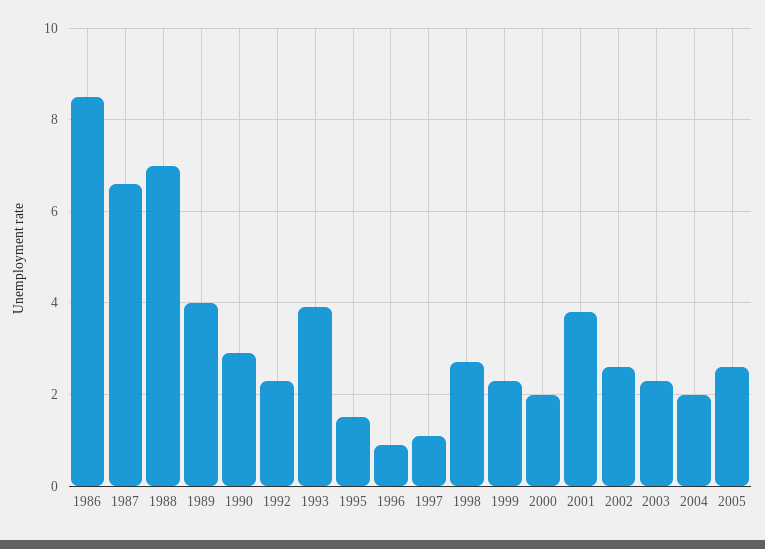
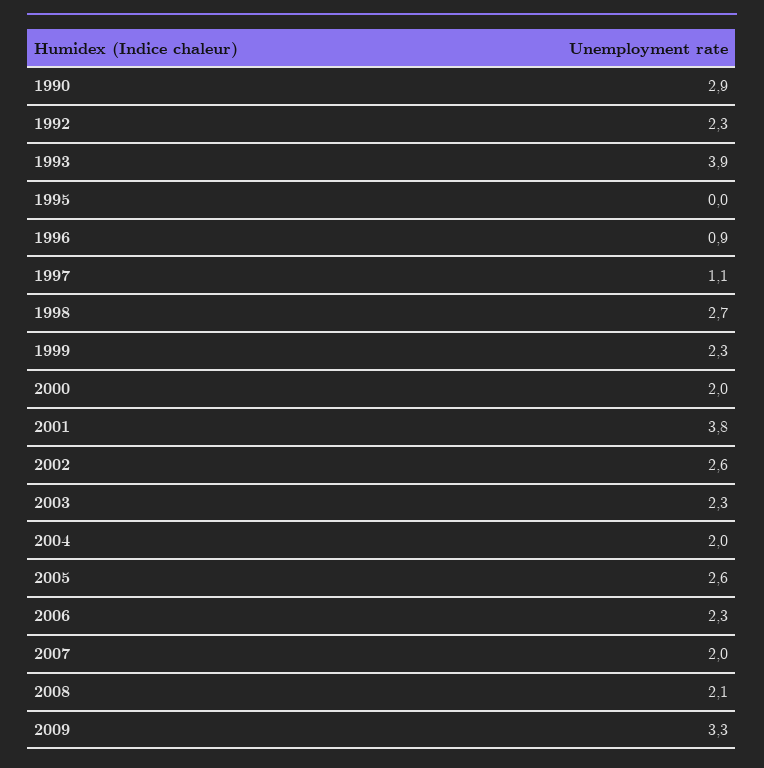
1986: 8.5 -> none
1987: 6.5 -> none
1988: 7 -> none
1989: 4 -> none
1995: 1.5 -> 0
2006: none -> 2.3
2007: none -> 2
2008: none -> 2.1
2009: none -> 3.3

